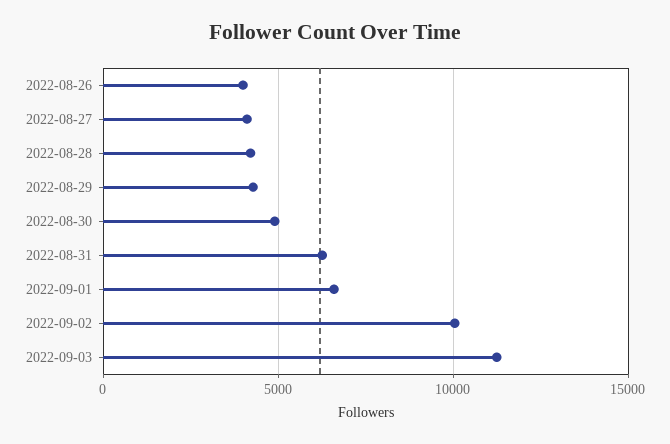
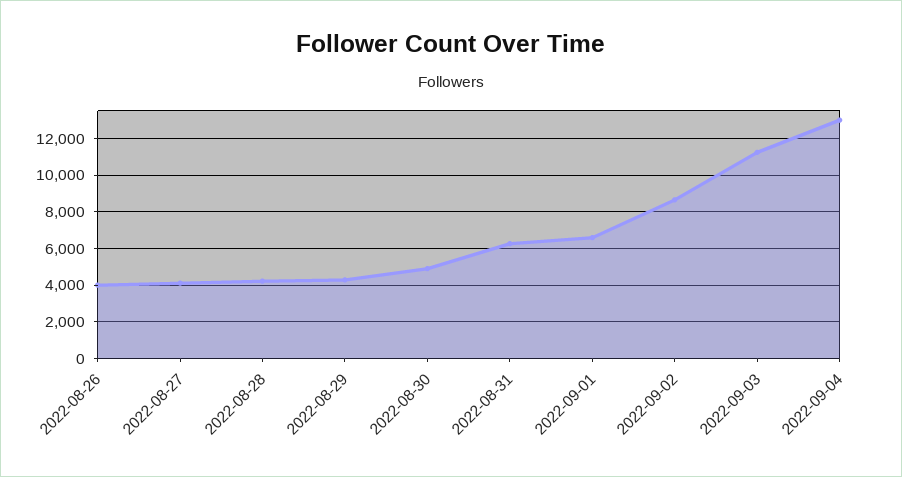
2022-09-02: 10000 -> 8500
2022-09-04: none -> 13000

